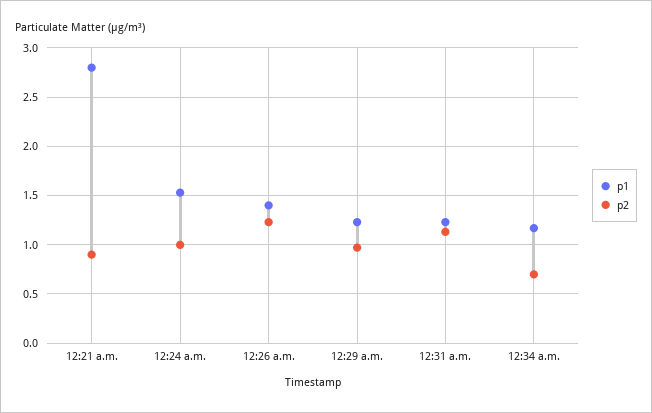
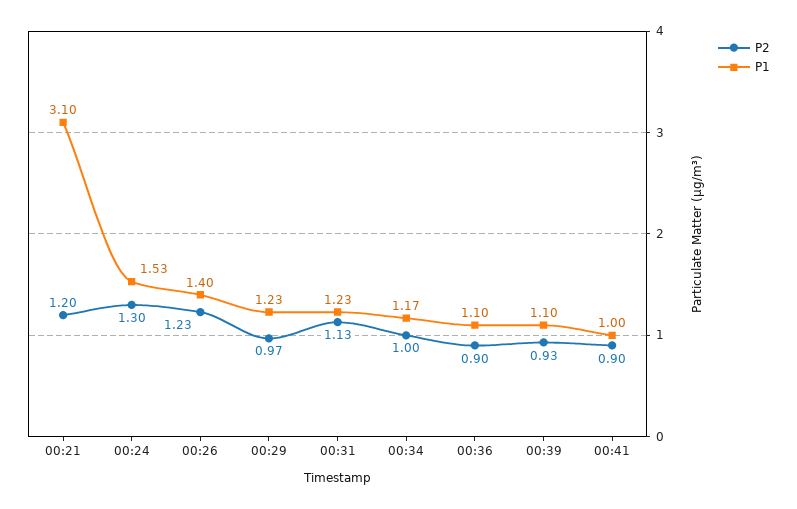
p1, 12:21 a.m.: 2.8 -> 3.1
p2, 12:21 a.m.: 0.9 -> 1.2
p2, 12:24 a.m.: 1 -> 1.3
p2, 12:34 a.m.: 0.7 -> 1
p2, 00:36: none -> 0.9
p1, 00:36: none -> 1.1
p2, 00:39: none -> 0.93
p1, 00:39: none -> 1.1
p2, 00:41: none -> 0.9
p1, 00:41: none -> 1

